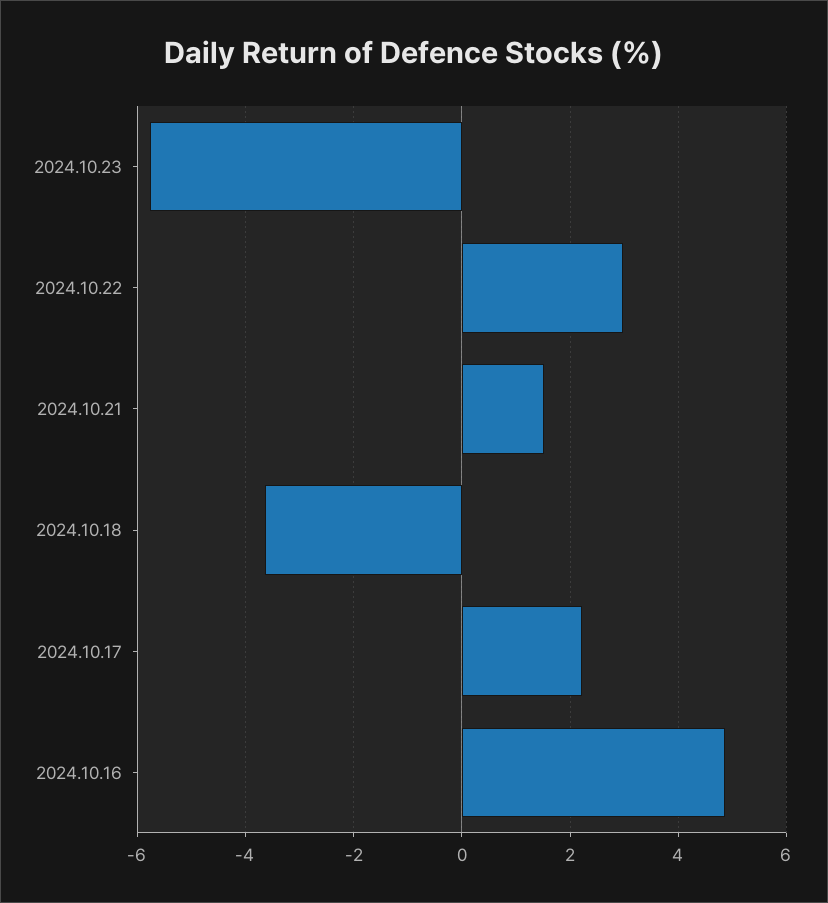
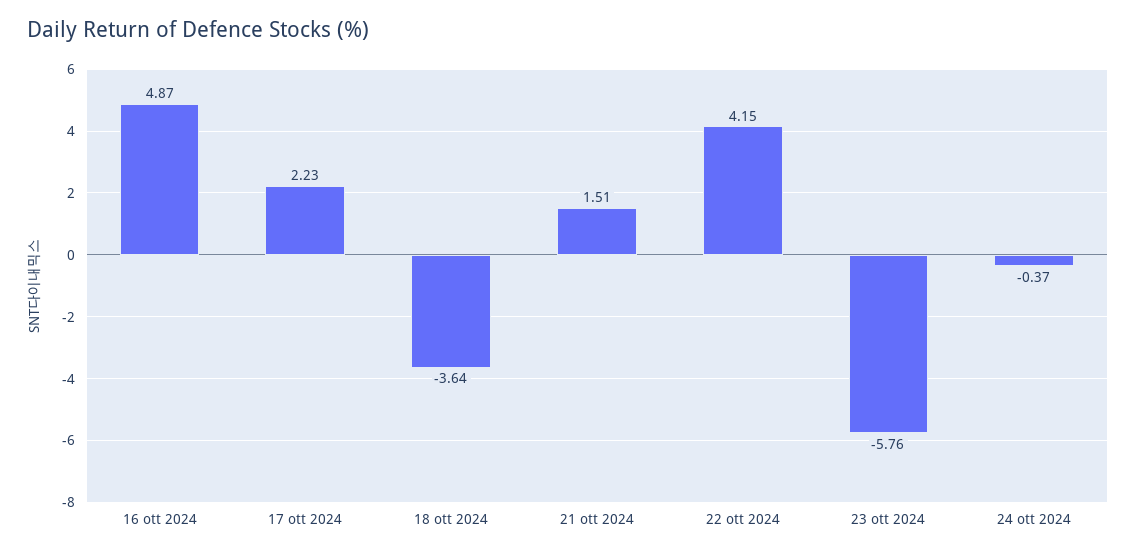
2024.10.22: 3 -> 4.15
24 ott 2024: none -> -0.37

